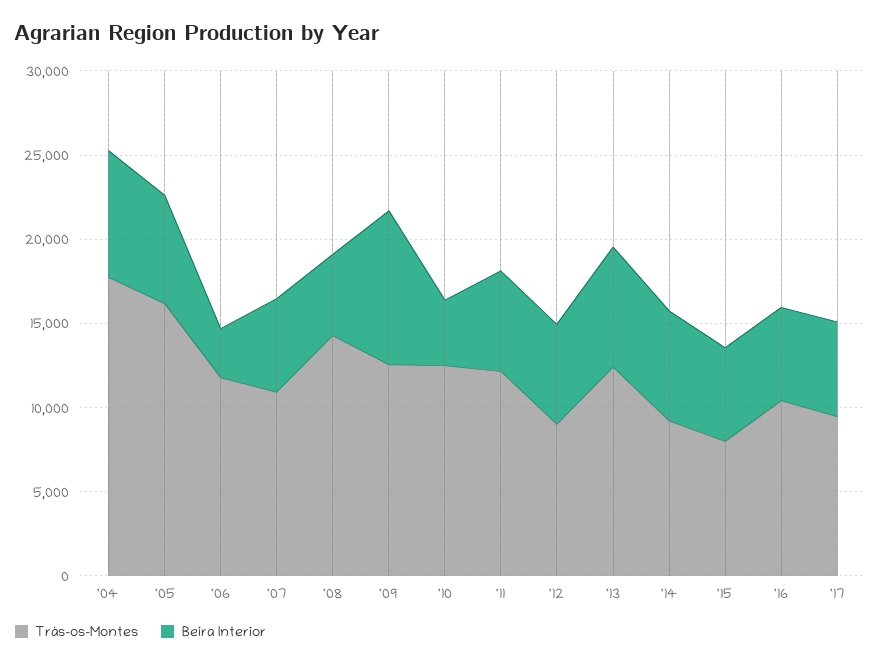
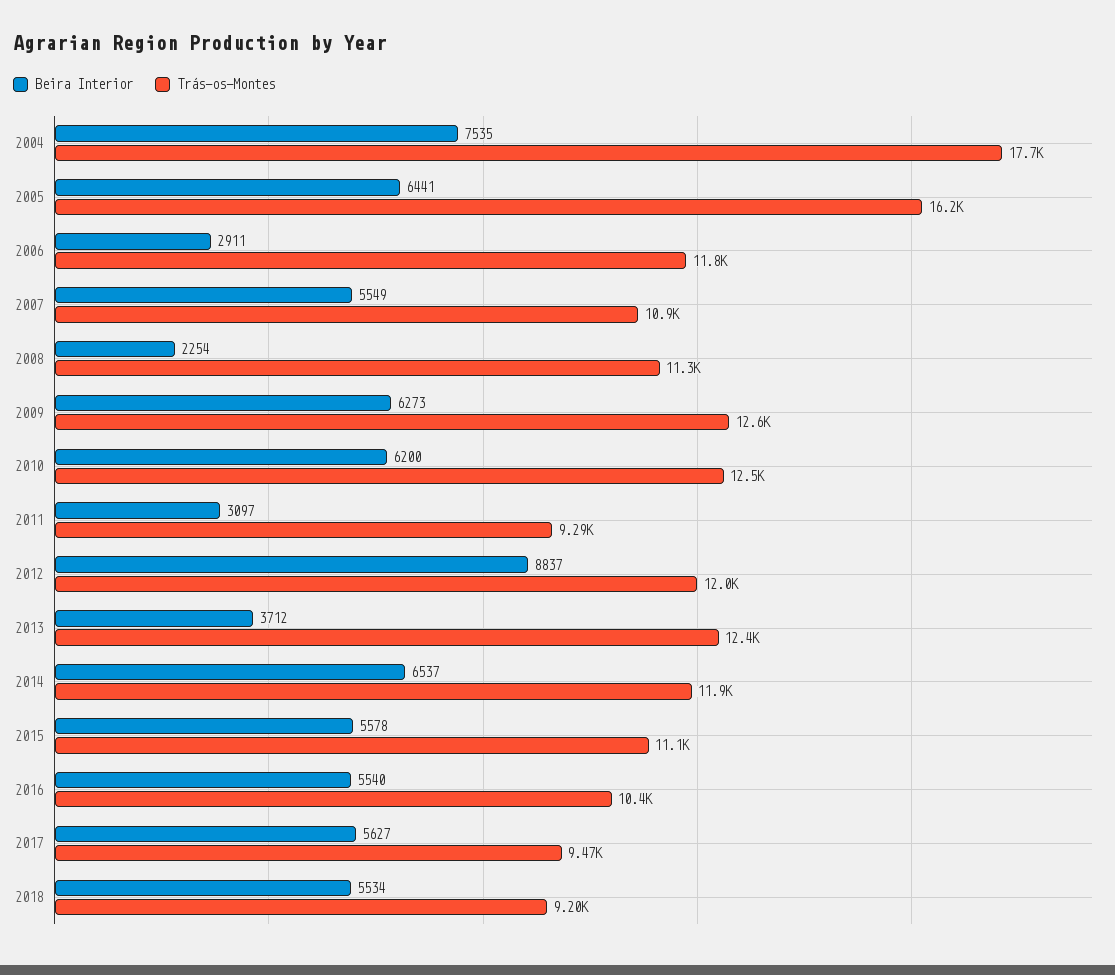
Trás-os-Montes, '08: 14000 -> 11300
Beira Interior, '08: 5000 -> 2254
Beira Interior, '09: 9000 -> 6273
Beira Interior, '10: 4000 -> 6200
Trás-os-Montes, '11: 12000 -> 9290
Beira Interior, '11: 6000 -> 3097
Trás-os-Montes, '12: 9000 -> 12000
Beira Interior, '12: 6000 -> 8837
Beira Interior, '13: 7000 -> 3712
Trás-os-Montes, '14: 9000 -> 11900
Trás-os-Montes, '15: 8000 -> 11100
Beira Interior, 2018: none -> 5534
Trás-os-Montes, 2018: none -> 9200

